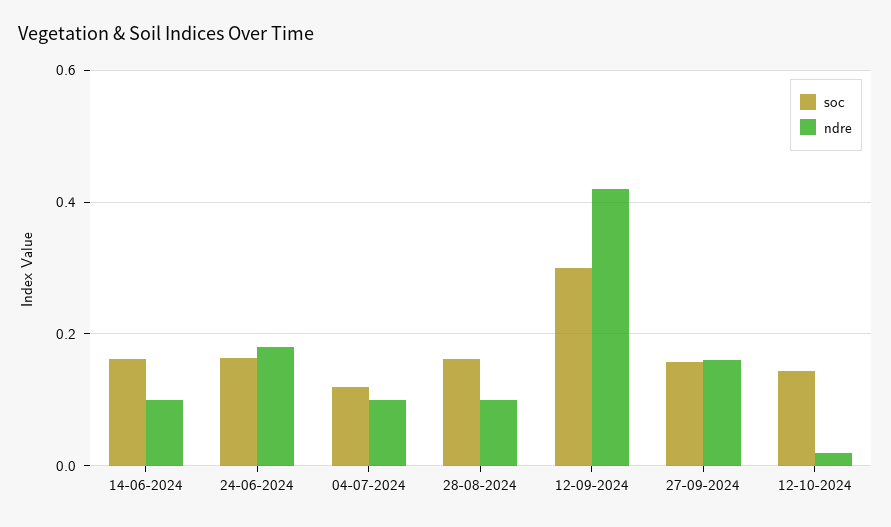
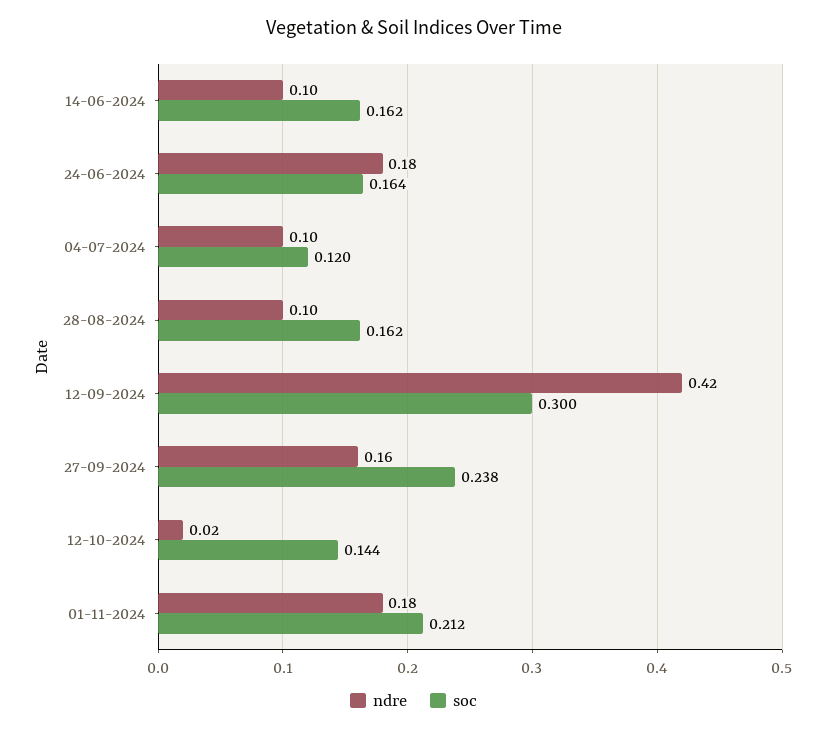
soc, 27-09-2024: 0.16 -> 0.238
ndre, 01-11-2024: none -> 0.18
soc, 01-11-2024: none -> 0.212

